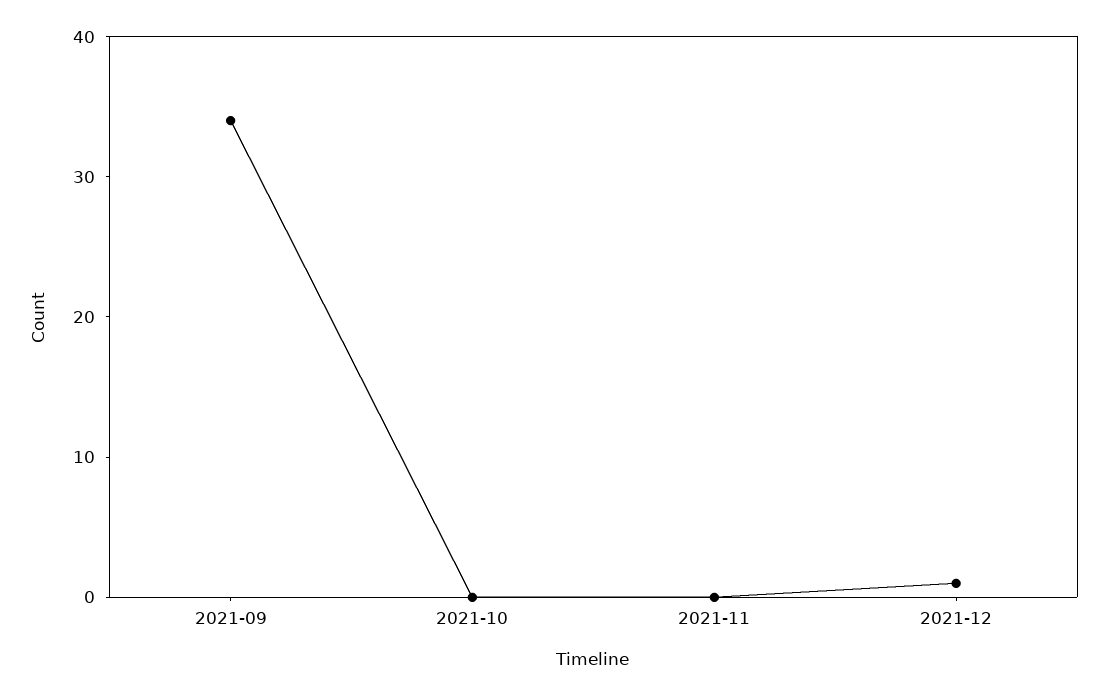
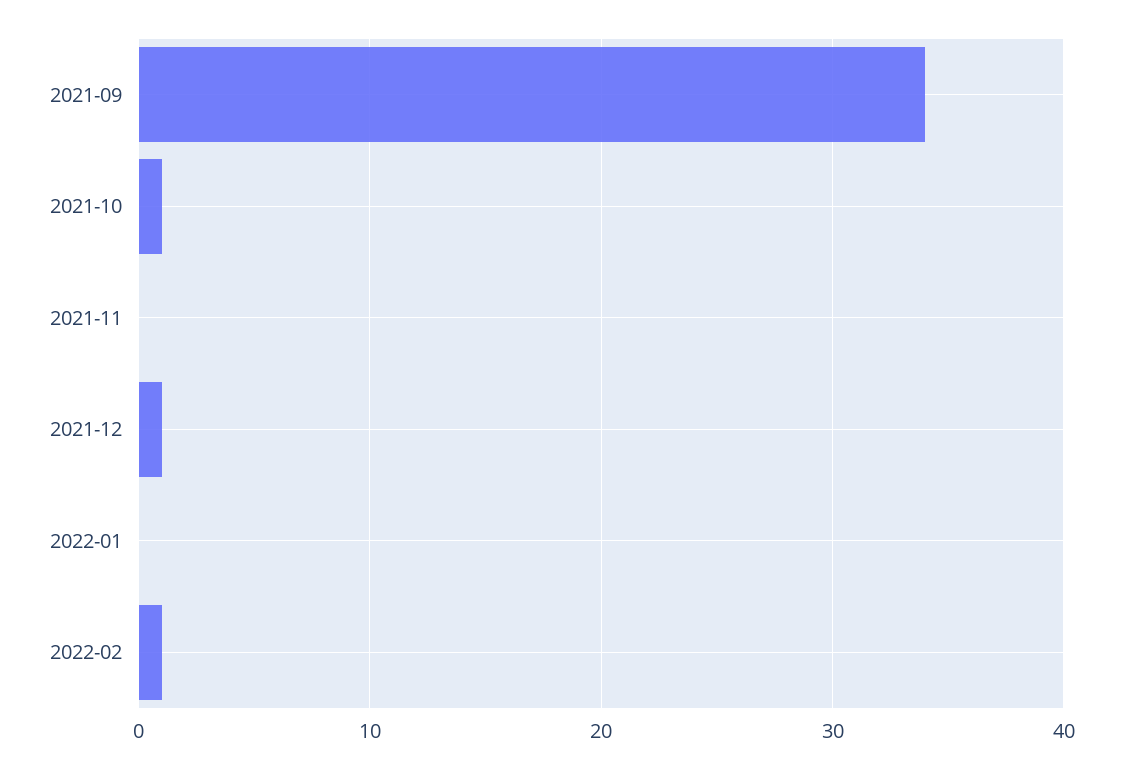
2021-10: 0 -> 1
2022-01: none -> 0
2022-02: none -> 1

